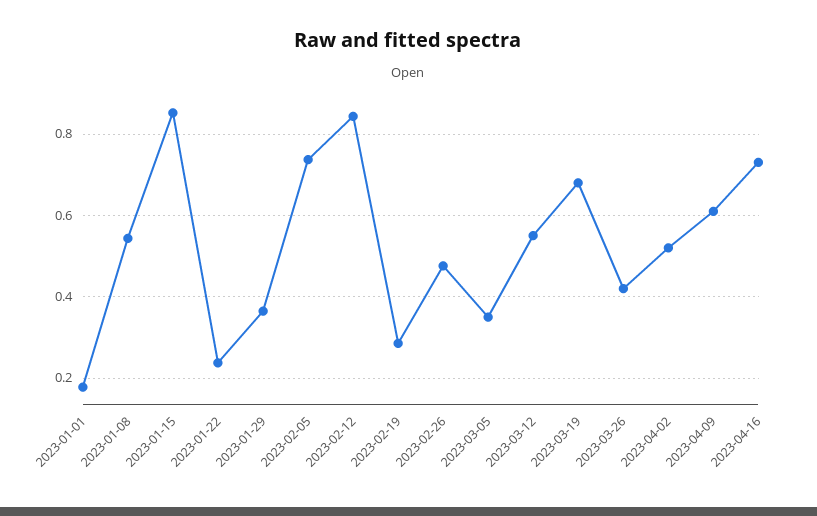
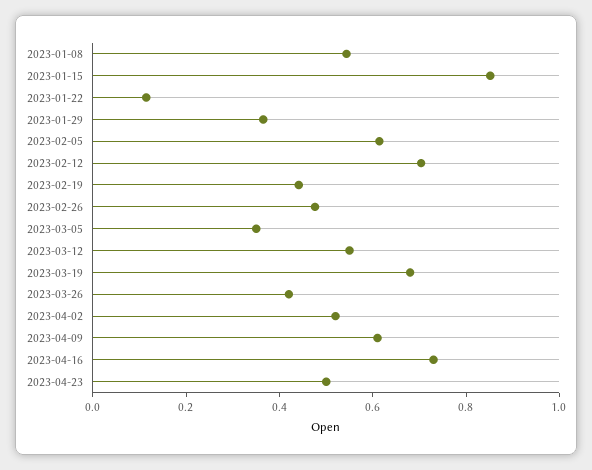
2023-01-01: 0.18 -> none
2023-01-22: 0.24 -> 0.1
2023-02-05: 0.74 -> 0.6
2023-02-12: 0.84 -> 0.7
2023-02-19: 0.28 -> 0.45
2023-04-23: none -> 0.5

